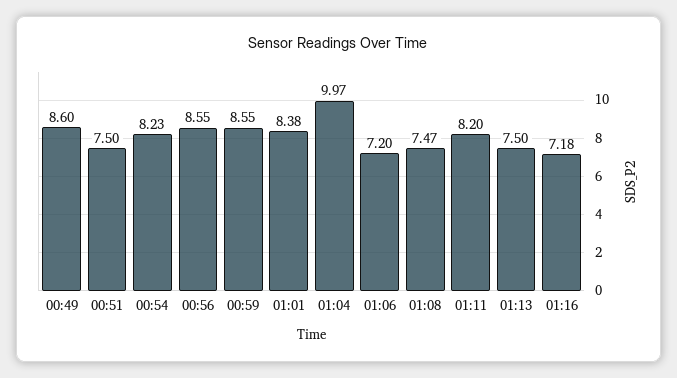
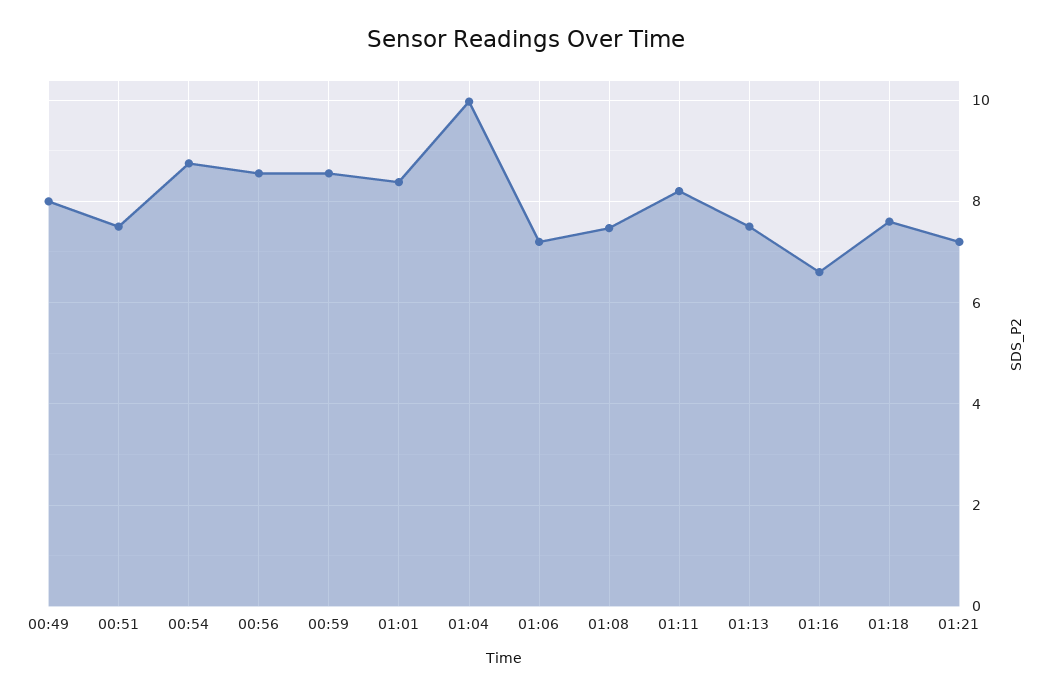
00:49: 8.6 -> 8
00:54: 8.23 -> 8.8
01:16: 7.18 -> 6.6
01:18: none -> 7.6
01:21: none -> 7.2

